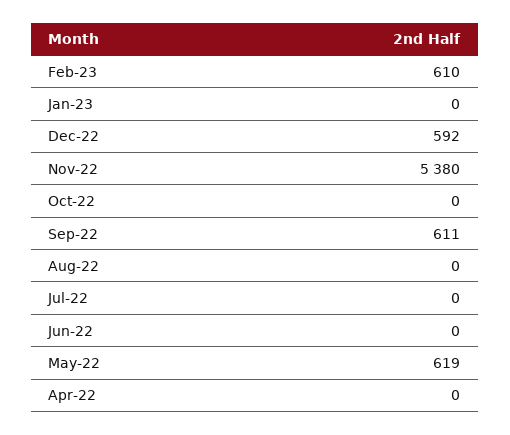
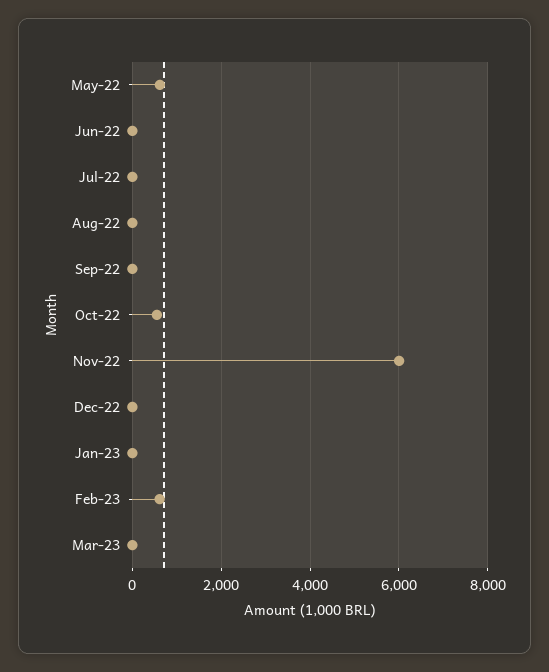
Dec-22: 592 -> 0
Nov-22: 5380 -> 6000
Oct-22: 0 -> 600
Sep-22: 611 -> 0
Apr-22: 0 -> none
Mar-23: none -> 0

